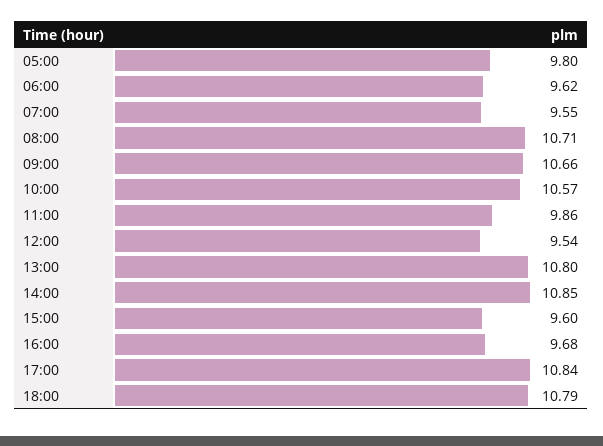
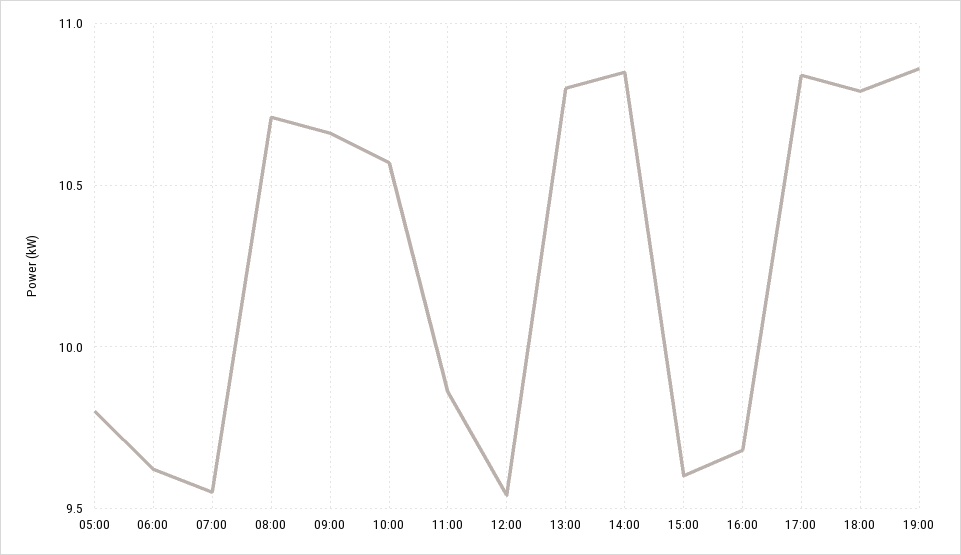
19:00: none -> 10.85

